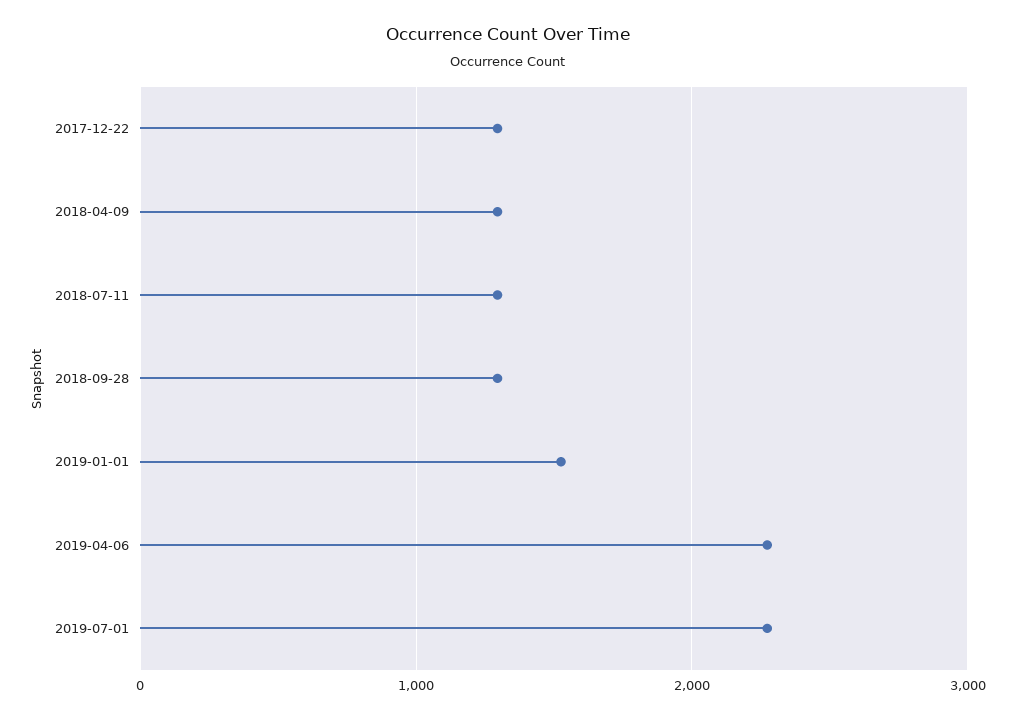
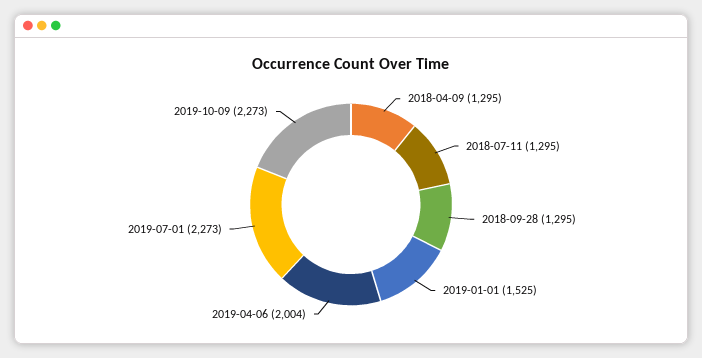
2017-12-22: 1300 -> none
2019-04-06: 2300 -> 2004
2019-10-09: none -> 2273

